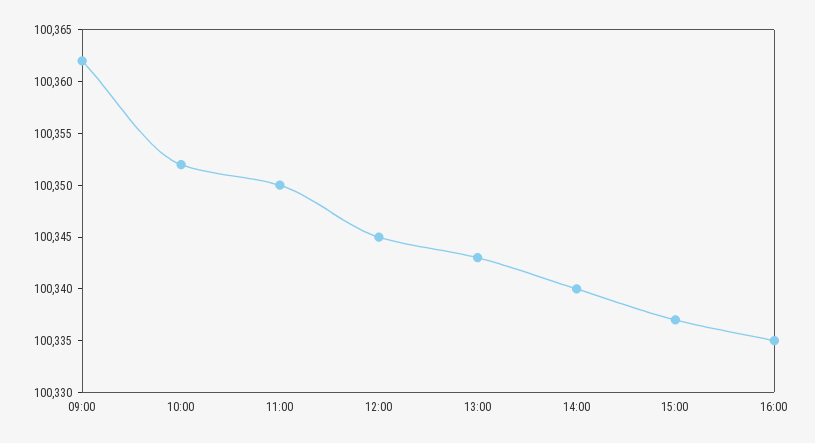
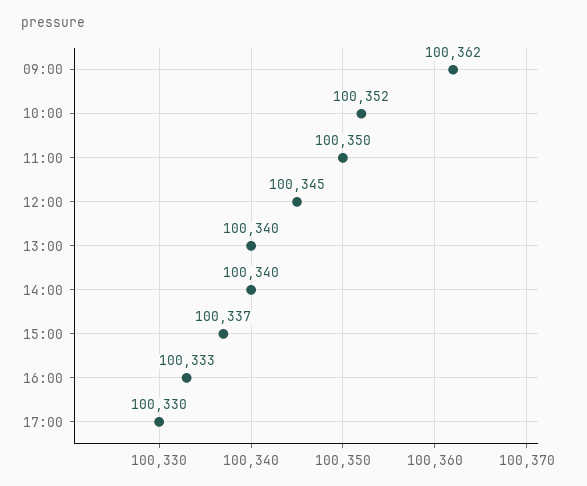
13:00: 100343 -> 100340
16:00: 100335 -> 100333
17:00: none -> 100330

